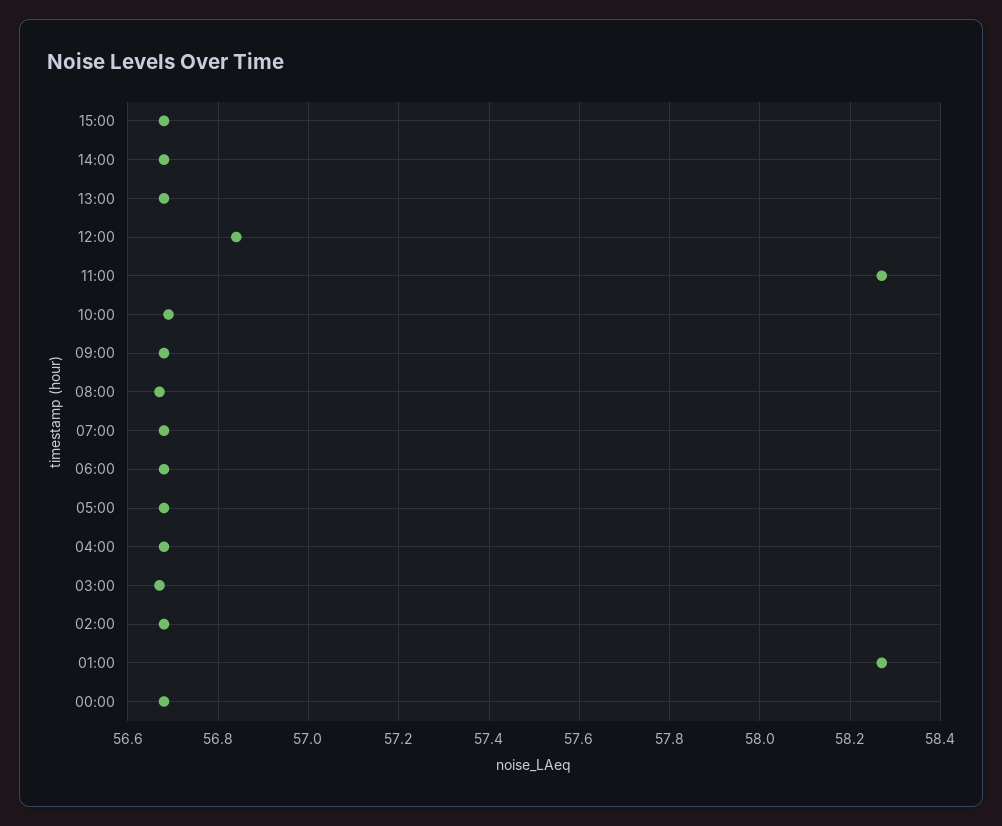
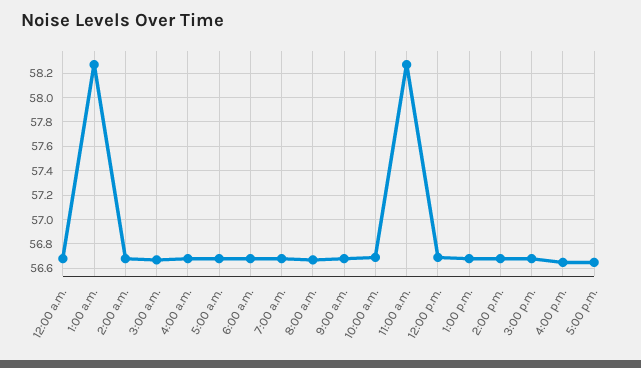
12:00: 56.85 -> 56.7
4:00 p.m.: none -> 56.65
5:00 p.m.: none -> 56.65

